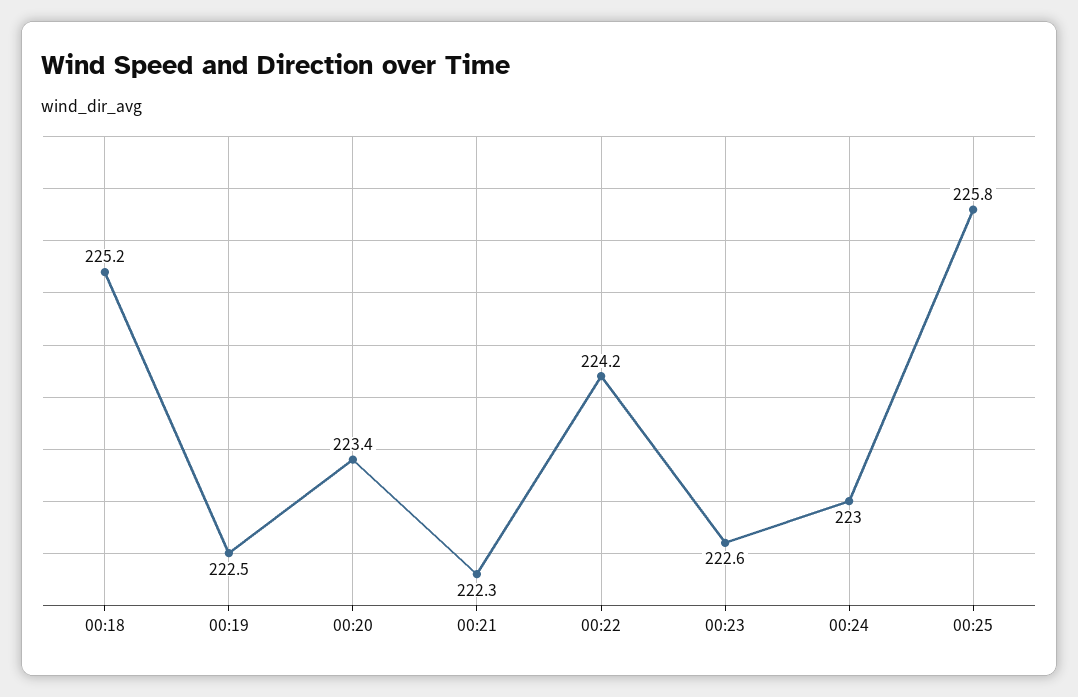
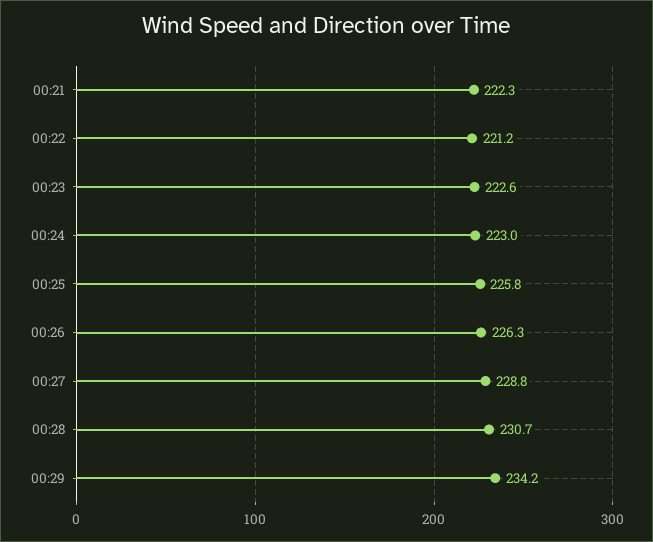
00:18: 225.2 -> none
00:19: 222.5 -> none
00:20: 223.4 -> none
00:22: 224.2 -> 221.2
00:26: none -> 226.3
00:27: none -> 228.8
00:28: none -> 230.7
00:29: none -> 234.2

